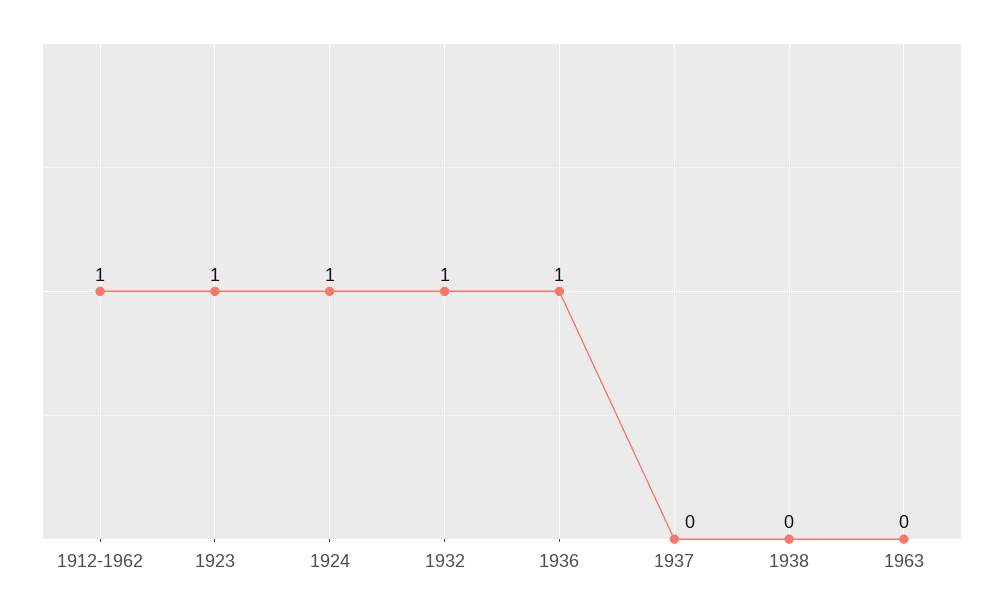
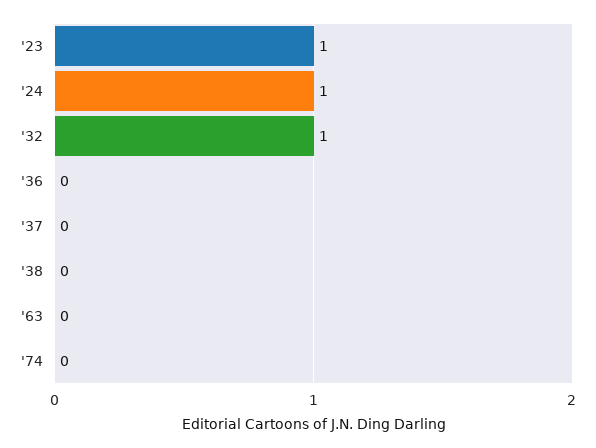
1912-1962: 1 -> none
1936: 1 -> 0
'74: none -> 0

